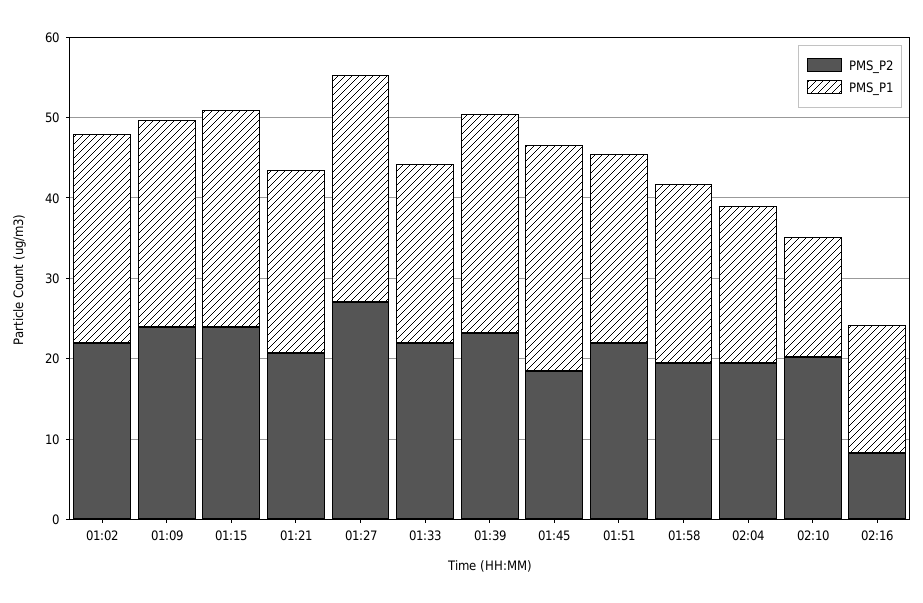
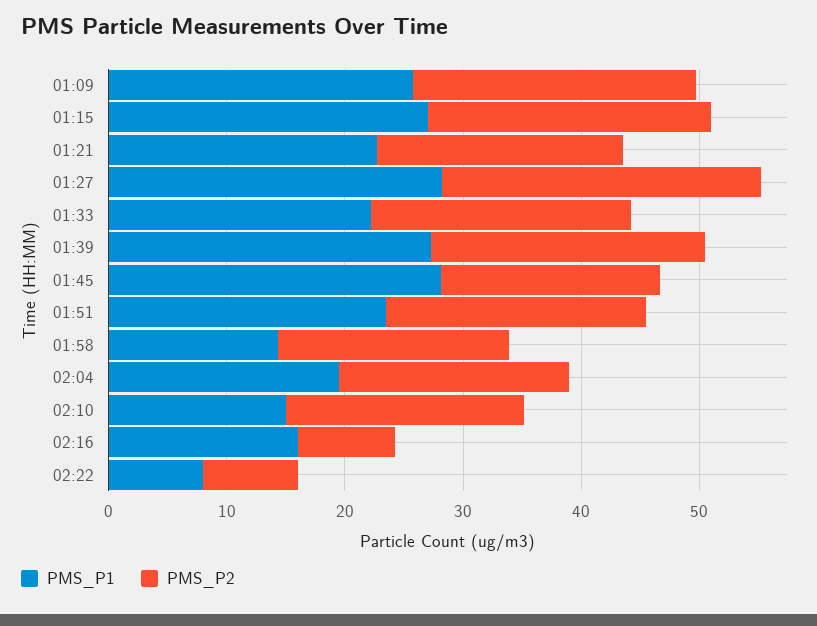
PMS_P2, 01:02: 22 -> none
PMS_P1, 01:02: 26 -> none
PMS_P1, 01:58: 22 -> 14
PMS_P1, 02:22: none -> 8
PMS_P2, 02:22: none -> 8

